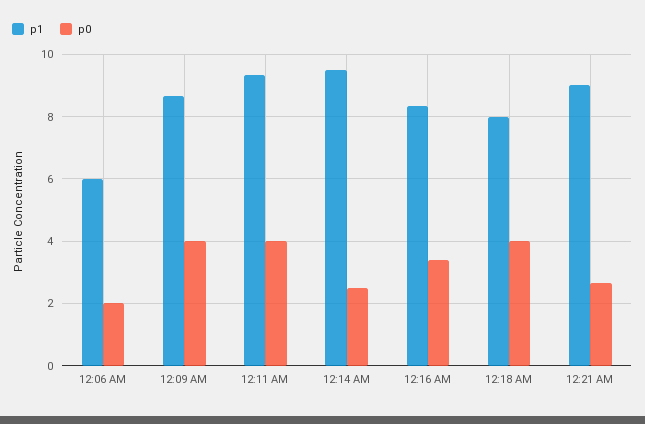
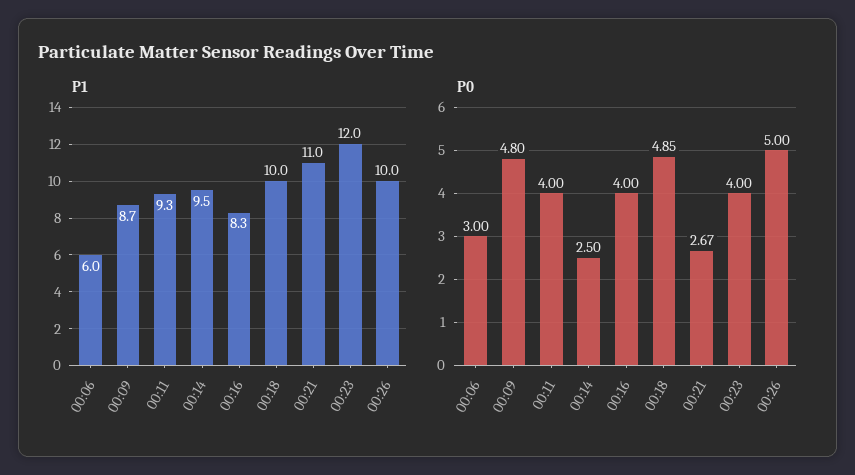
p0, 12:06 AM: 2 -> 3
p0, 12:09 AM: 4 -> 4.8
p0, 12:16 AM: 3.4 -> 4
p1, 12:18 AM: 8 -> 10
p0, 12:18 AM: 4 -> 4.85
p1, 12:21 AM: 9 -> 11
p1, 00:23: none -> 12
p1, 00:26: none -> 10
p0, 00:23: none -> 4
p0, 00:26: none -> 5

